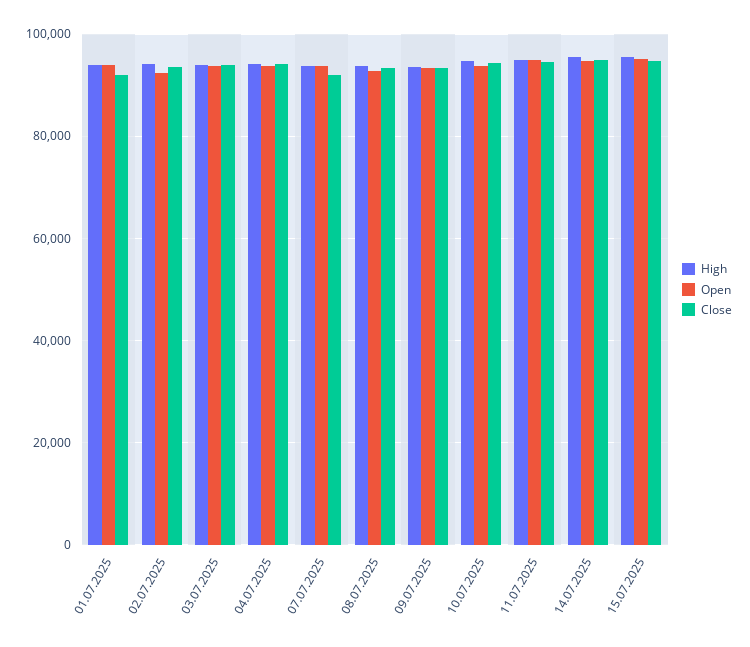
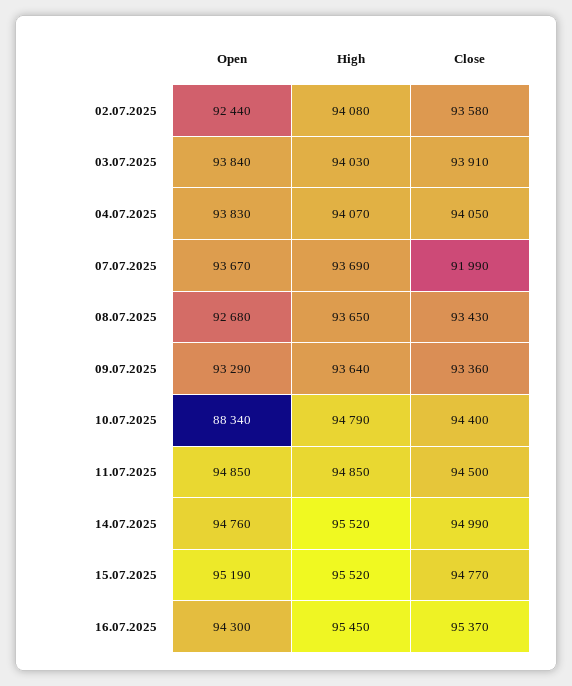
High, 01.07.2025: 94000 -> none
Open, 01.07.2025: 94000 -> none
Close, 01.07.2025: 92000 -> none
Open, 10.07.2025: 94000 -> 88340
Open, 16.07.2025: none -> 94300
High, 16.07.2025: none -> 95450
Close, 16.07.2025: none -> 95370

